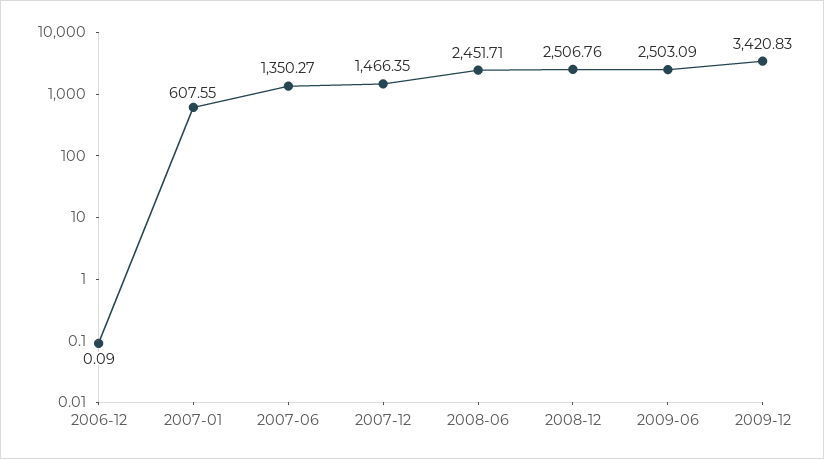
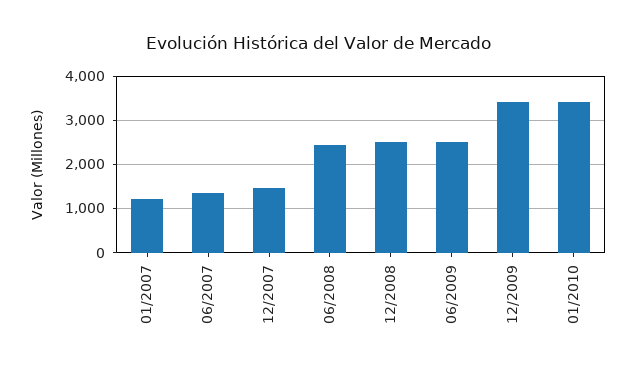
2006-12: 0.09 -> none
2007-01: 607.55 -> 1200
01/2010: none -> 3400

